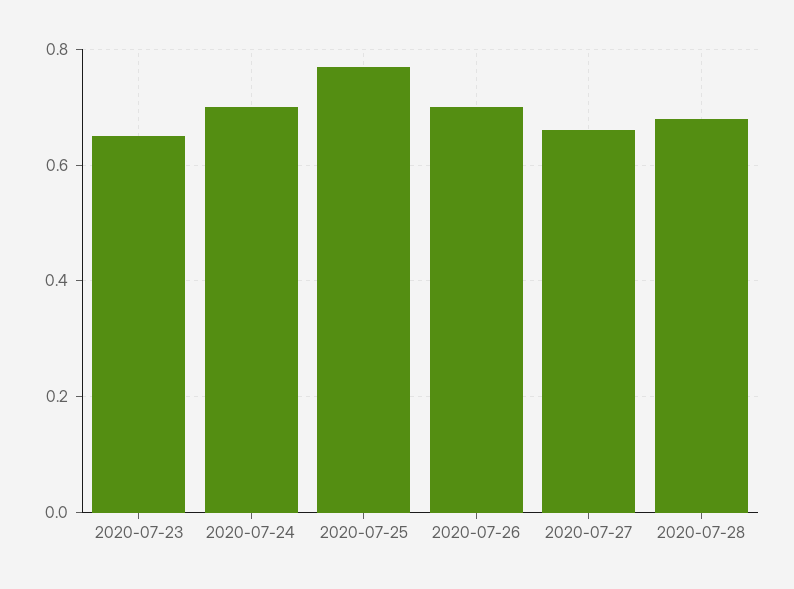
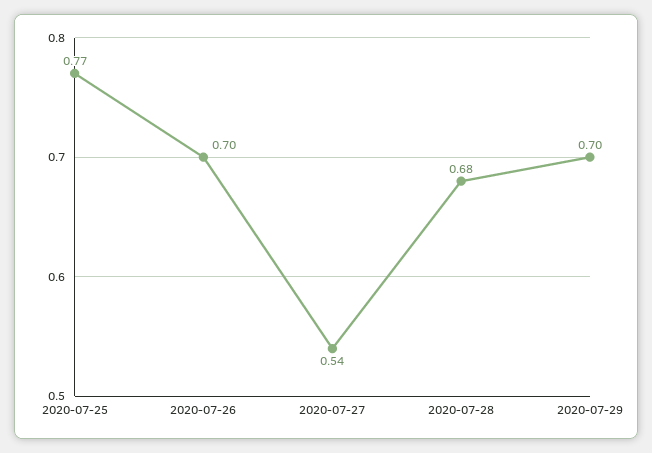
2020-07-23: 0.65 -> none
2020-07-24: 0.7 -> none
2020-07-27: 0.65 -> 0.54
2020-07-29: none -> 0.7

